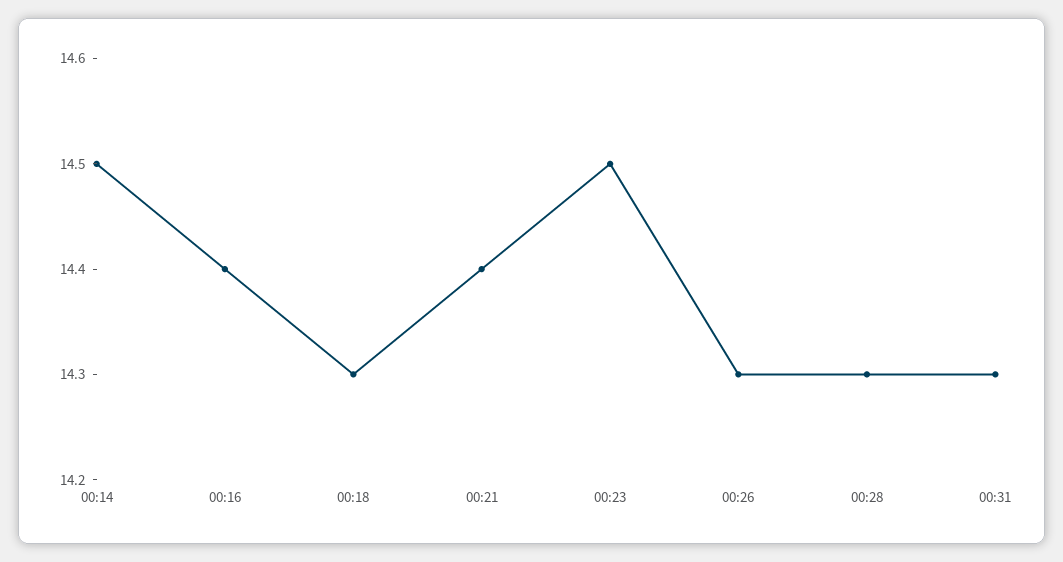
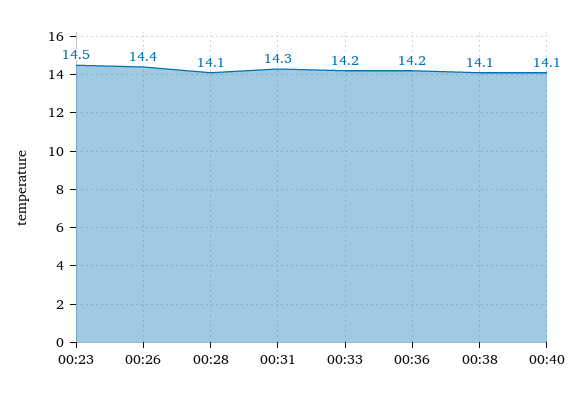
00:14: 14.5 -> none
00:16: 14.4 -> none
00:18: 14.3 -> none
00:21: 14.4 -> none
00:26: 14.3 -> 14.4
00:28: 14.3 -> 14.1
00:33: none -> 14.2
00:36: none -> 14.2
00:38: none -> 14.1
00:40: none -> 14.1

